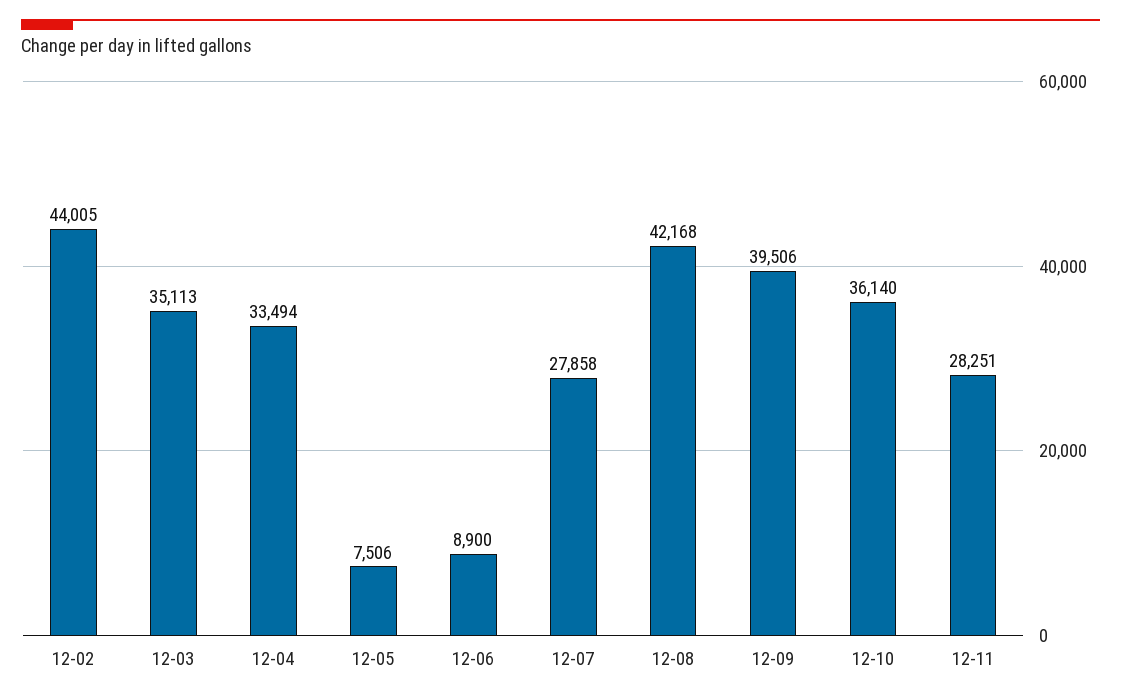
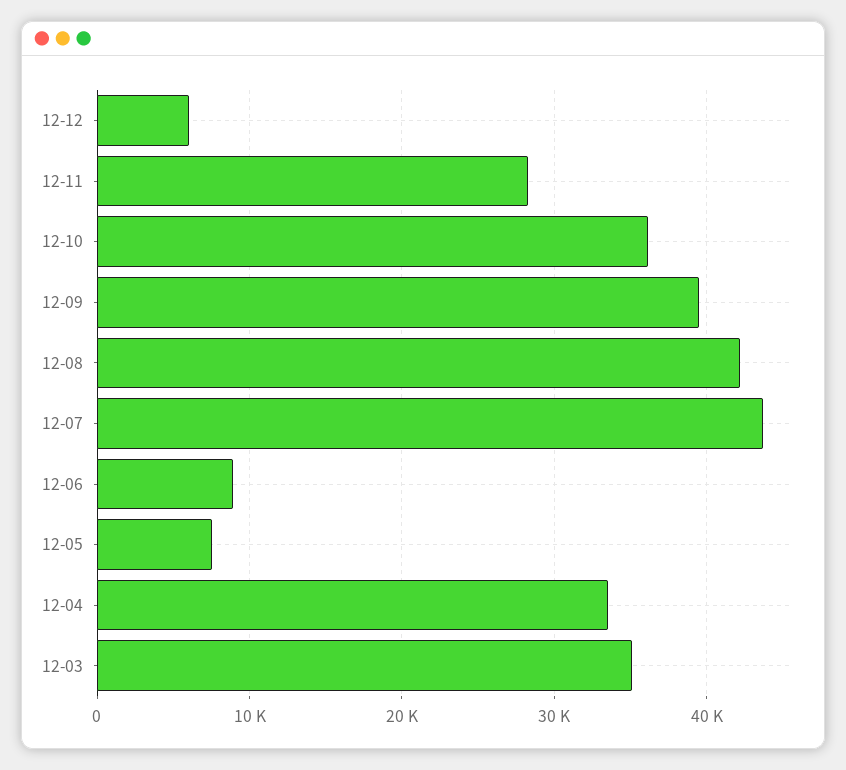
12-02: 44005 -> none
12-07: 27858 -> 44000
12-12: none -> 6000

